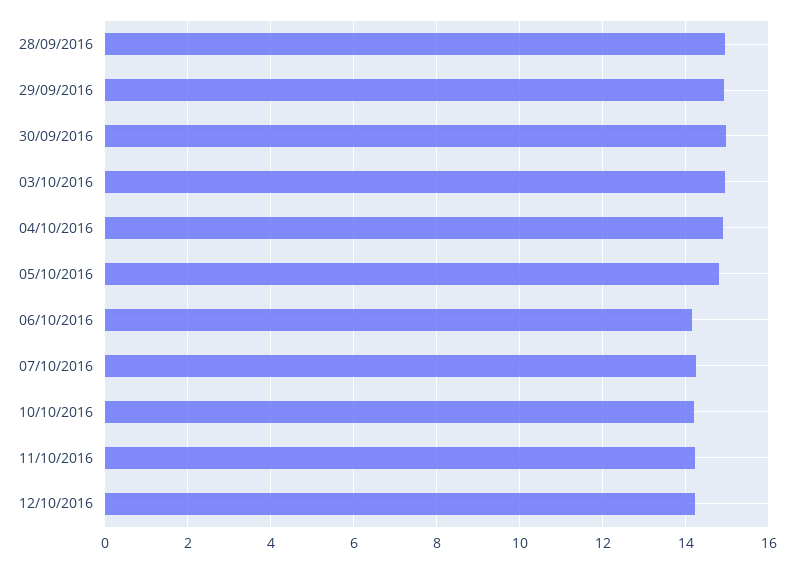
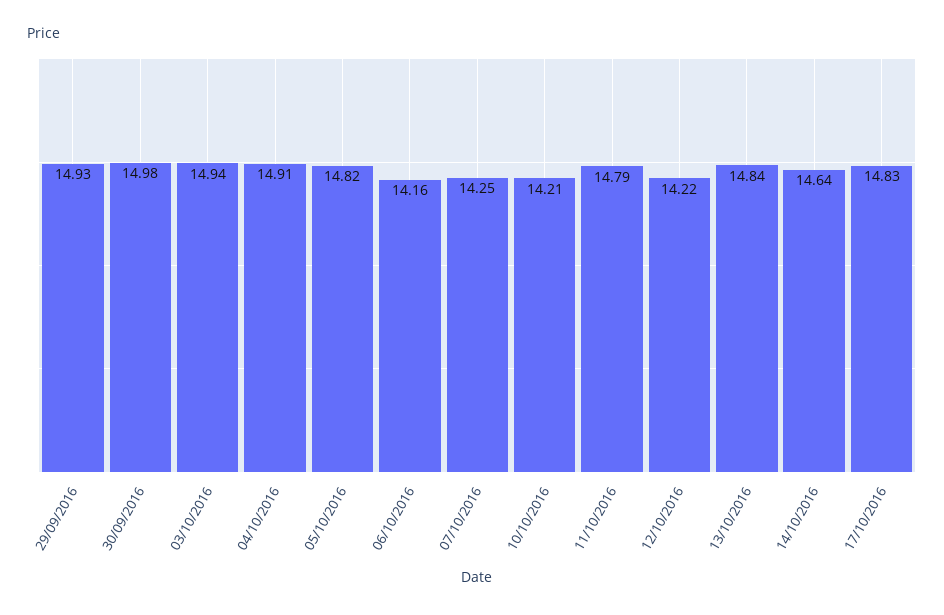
28/09/2016: 15 -> none
11/10/2016: 14.2 -> 14.79
13/10/2016: none -> 14.84
14/10/2016: none -> 14.64
17/10/2016: none -> 14.83

